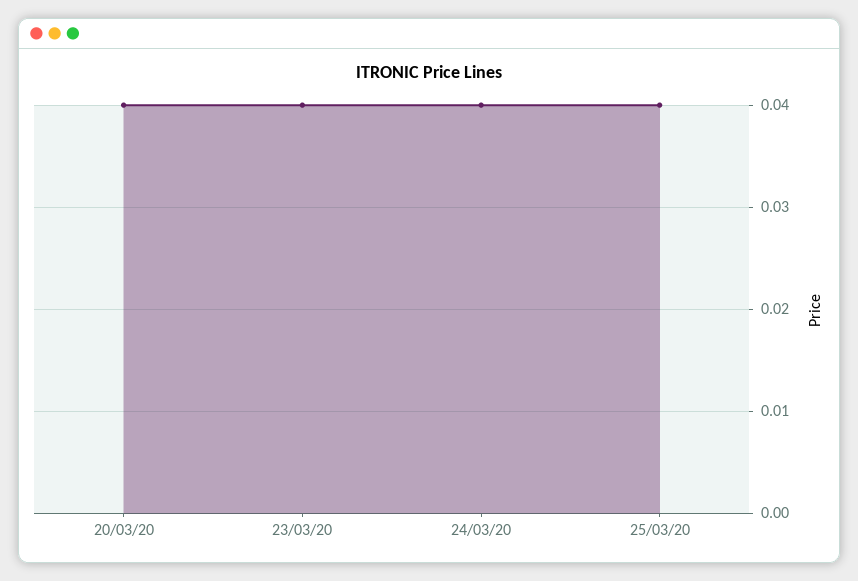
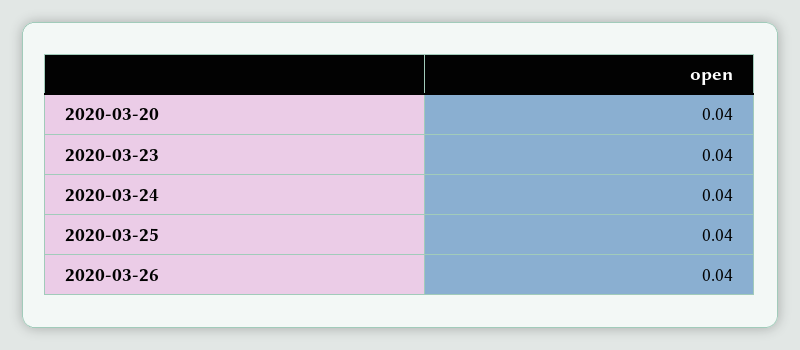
2020-03-26: none -> 0.04

